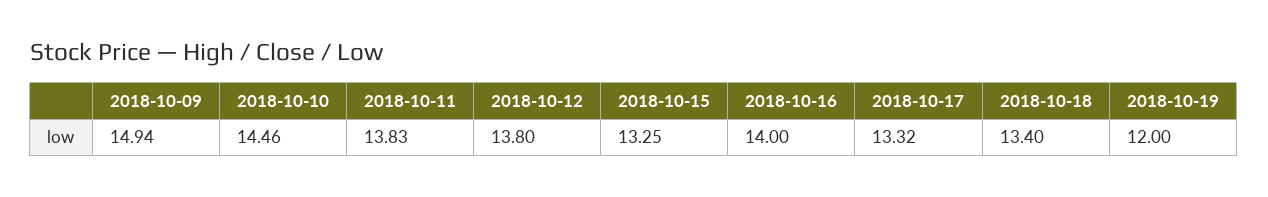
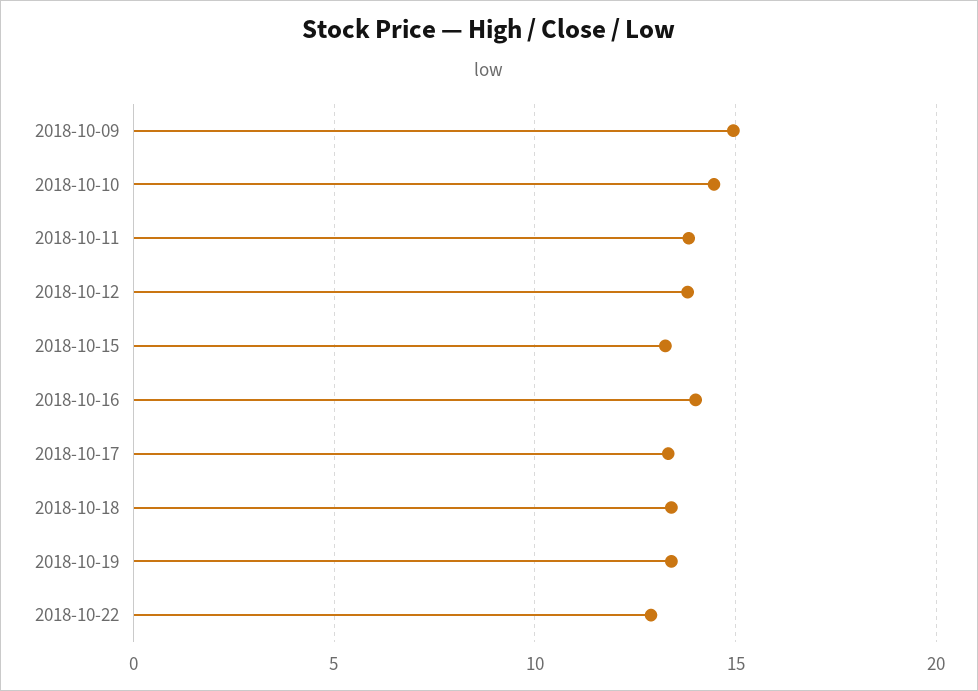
2018-10-19: 12 -> 13.5
2018-10-22: none -> 13

